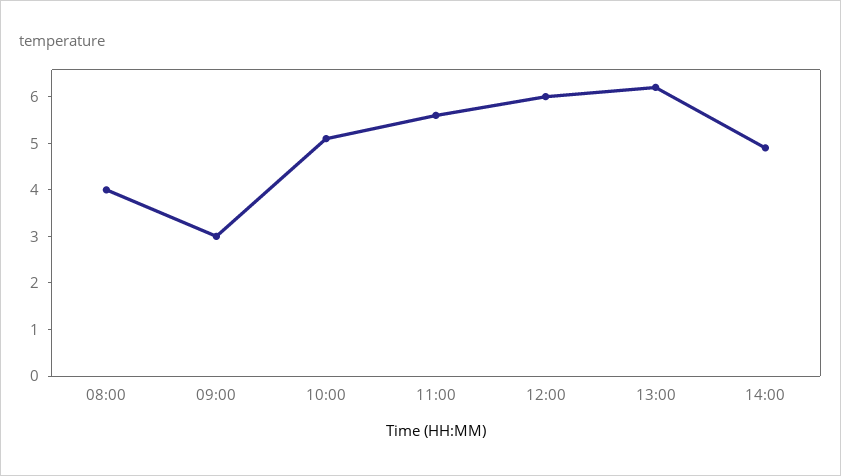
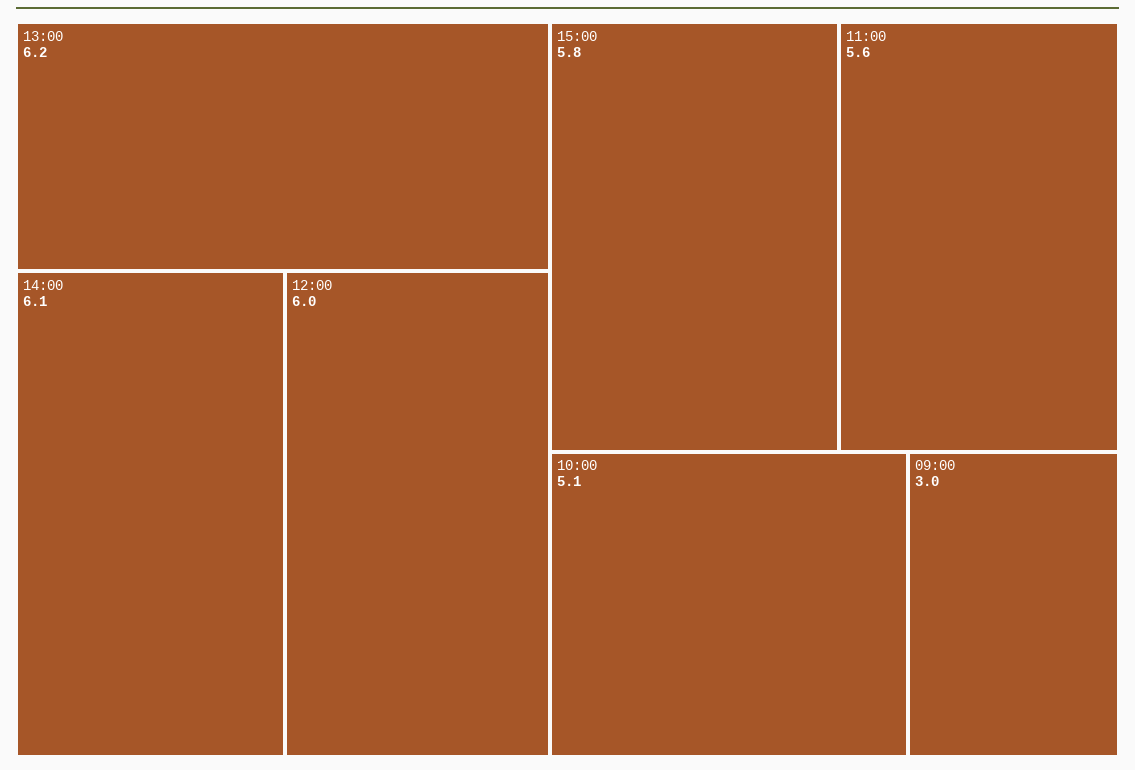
08:00: 4 -> none
14:00: 5 -> 6.1
15:00: none -> 5.8

